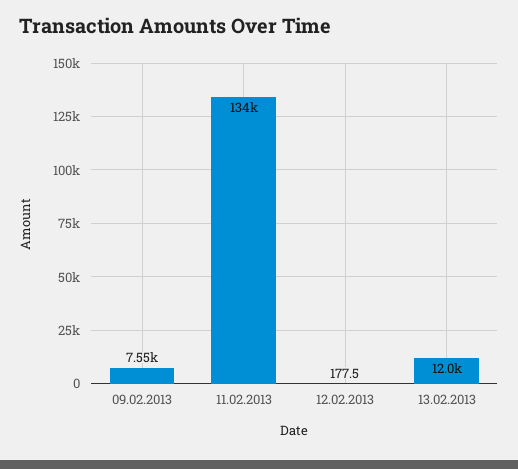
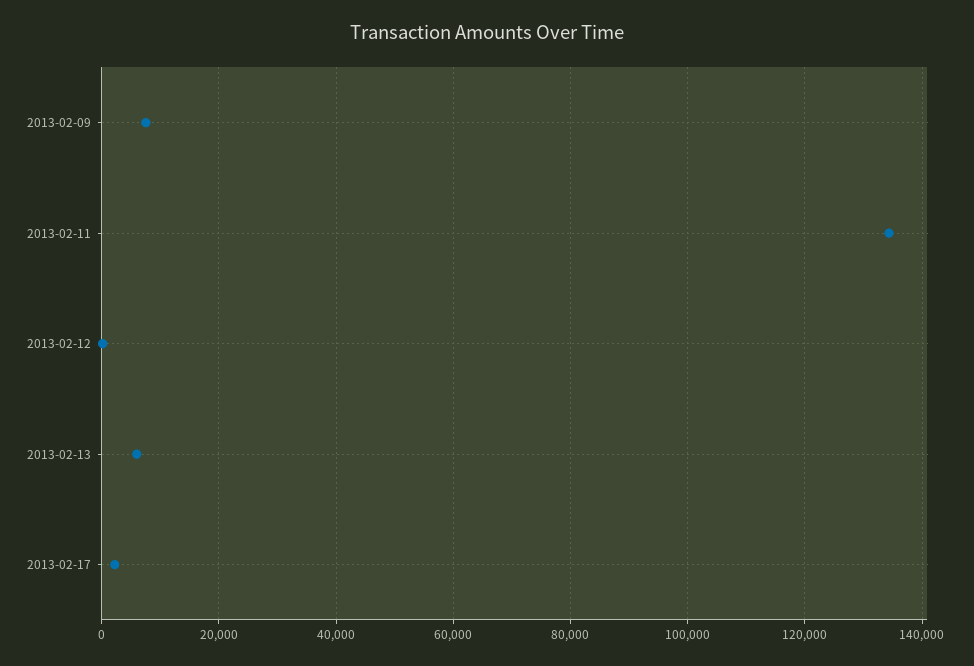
13.02.2013: 12000 -> 6000
2013-02-17: none -> 2000

